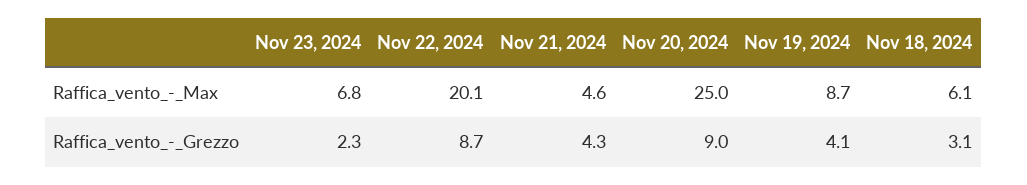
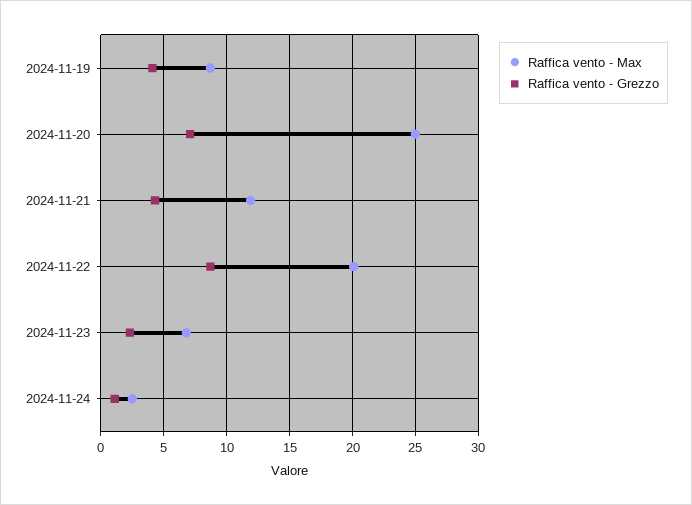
Raffica_vento_-_Max, Nov 21, 2024: 4.6 -> 12
Raffica_vento_-_Max, Nov 18, 2024: 6.1 -> none
Raffica_vento_-_Grezzo, Nov 20, 2024: 9 -> 7
Raffica_vento_-_Grezzo, Nov 18, 2024: 3.1 -> none
Raffica_vento_-_Max, 2024-11-24: none -> 2.5
Raffica_vento_-_Grezzo, 2024-11-24: none -> 1

